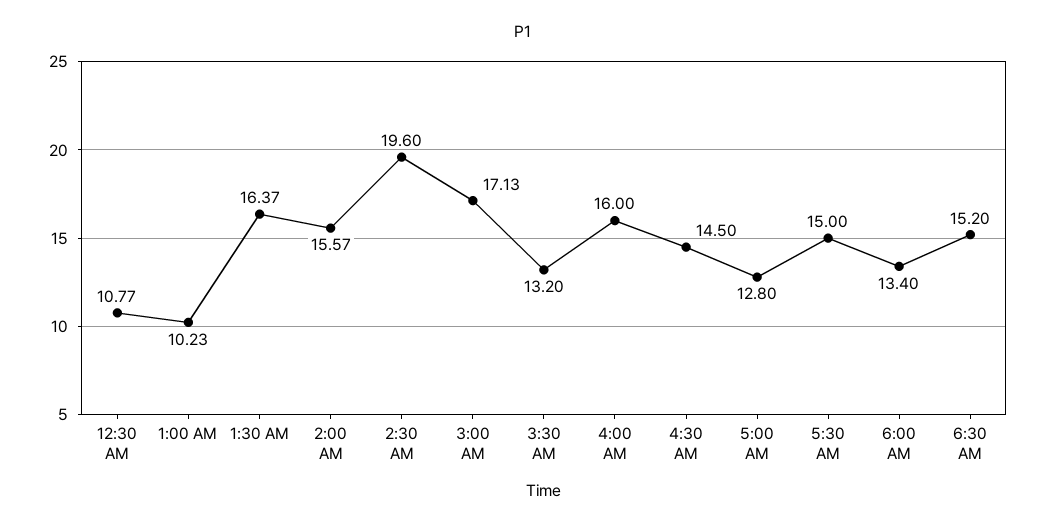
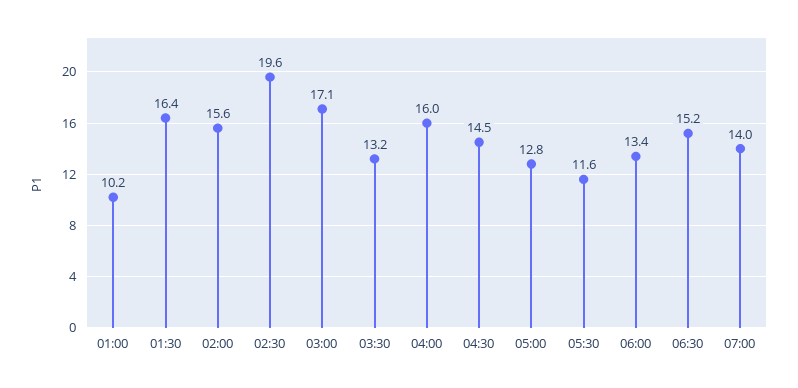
12:30 AM: 10.77 -> none
5:30 AM: 15 -> 11.6
07:00: none -> 14

